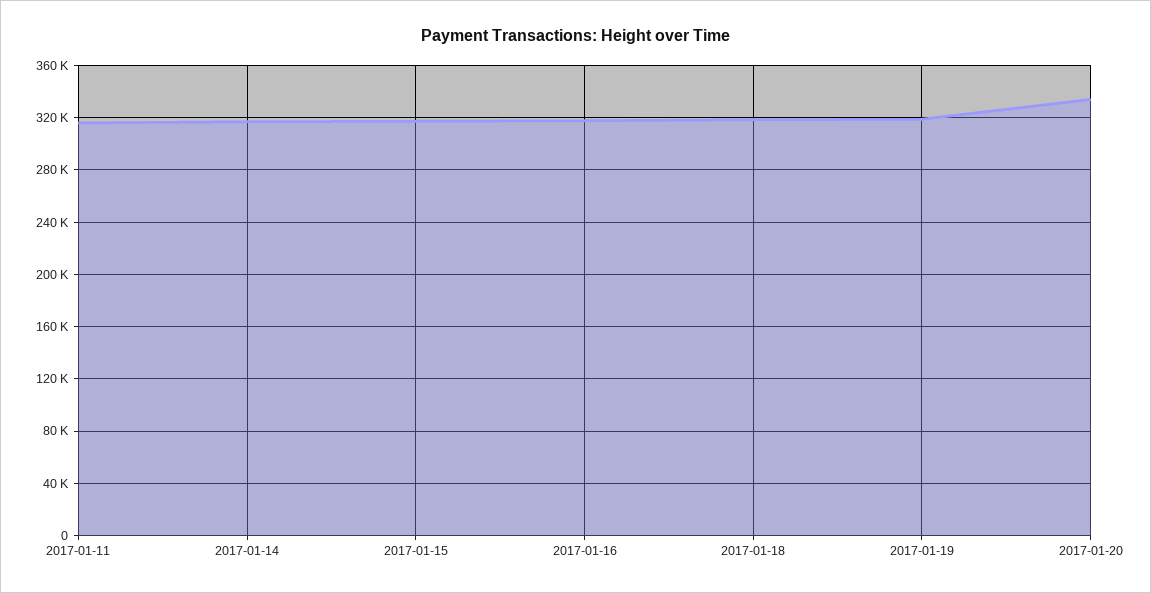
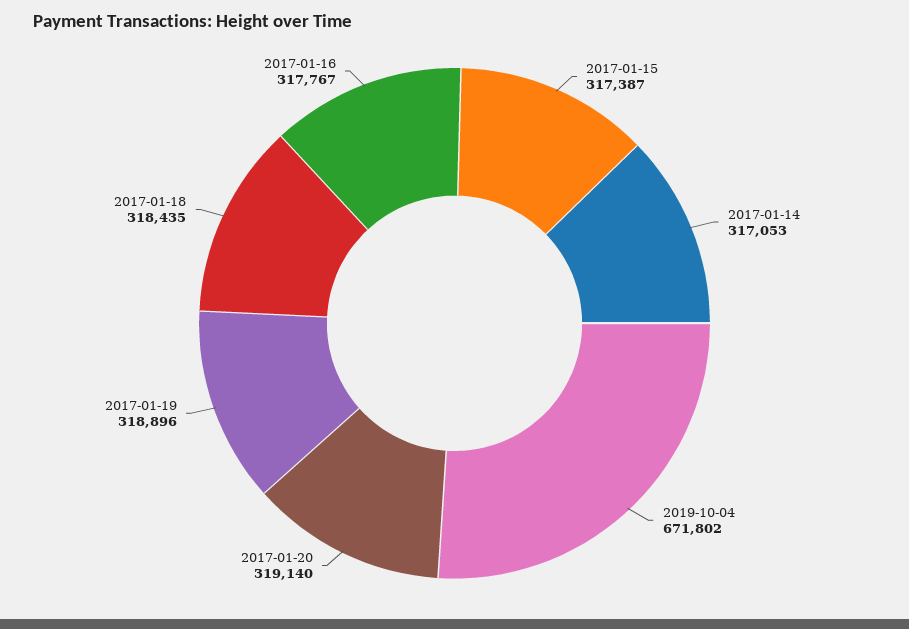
2017-01-11: 315000 -> none
2017-01-20: 335000 -> 319140
2019-10-04: none -> 671802

